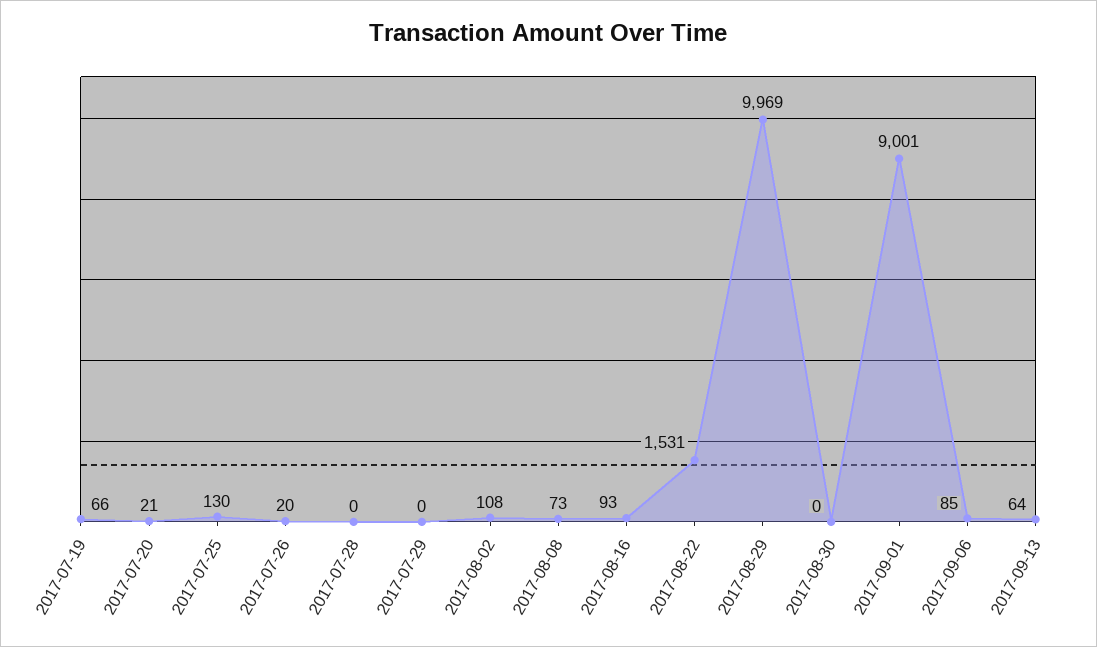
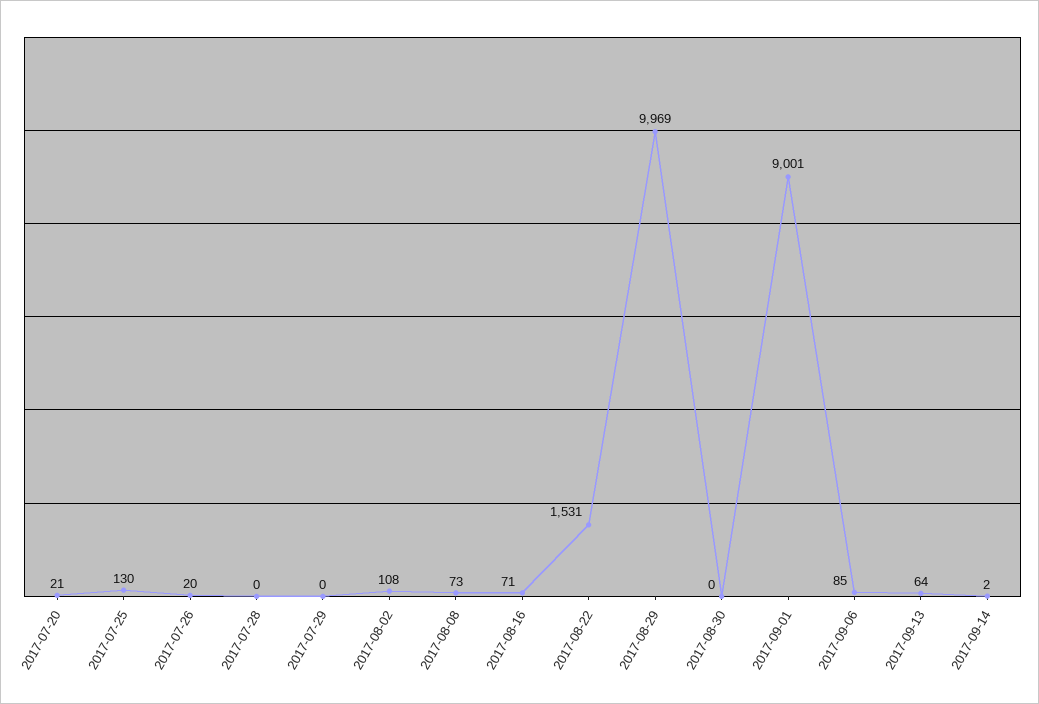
2017-07-19: 66 -> none
2017-08-16: 93 -> 71
2017-09-14: none -> 2

